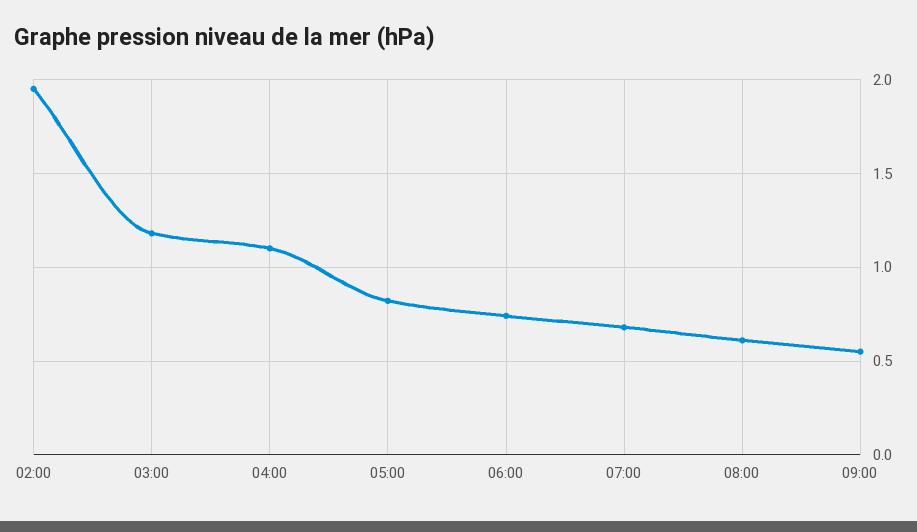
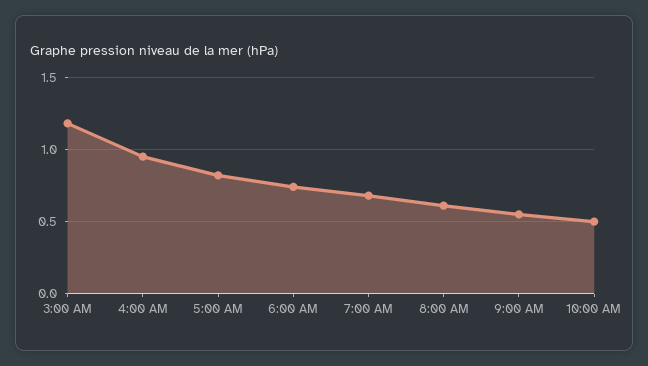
02:00: 1.95 -> none
04:00: 1.1 -> 0.95
10:00 AM: none -> 0.5

